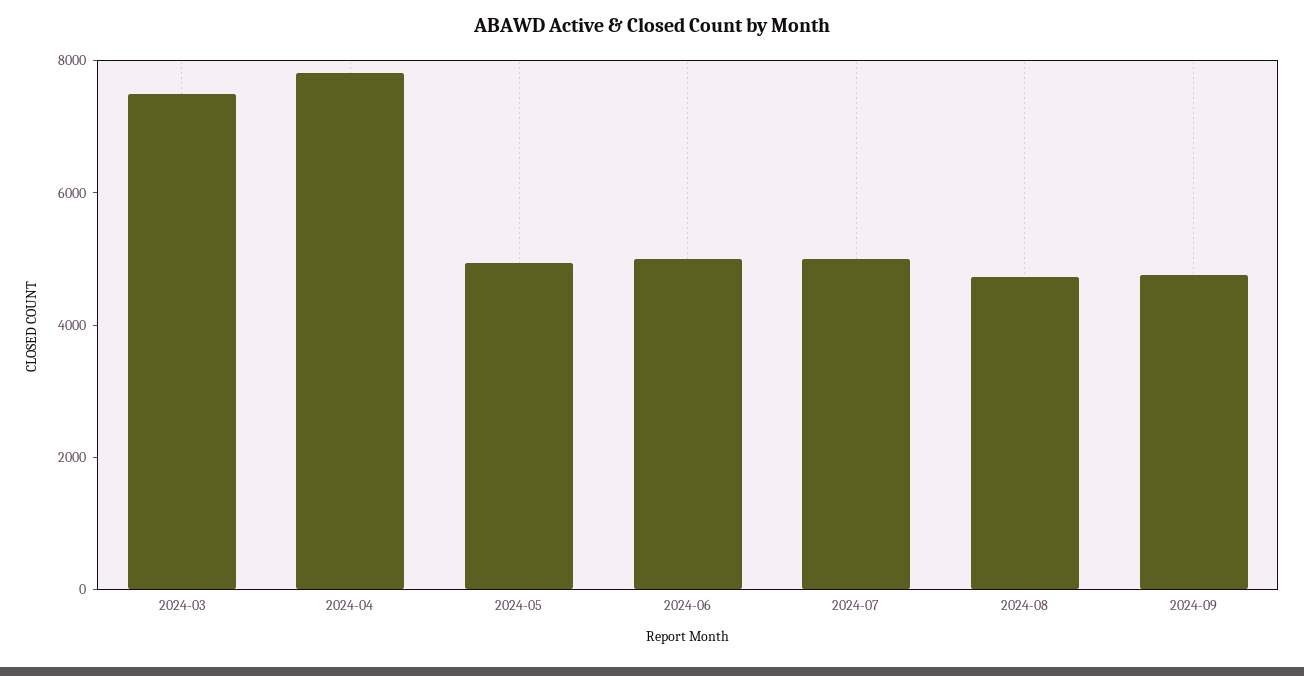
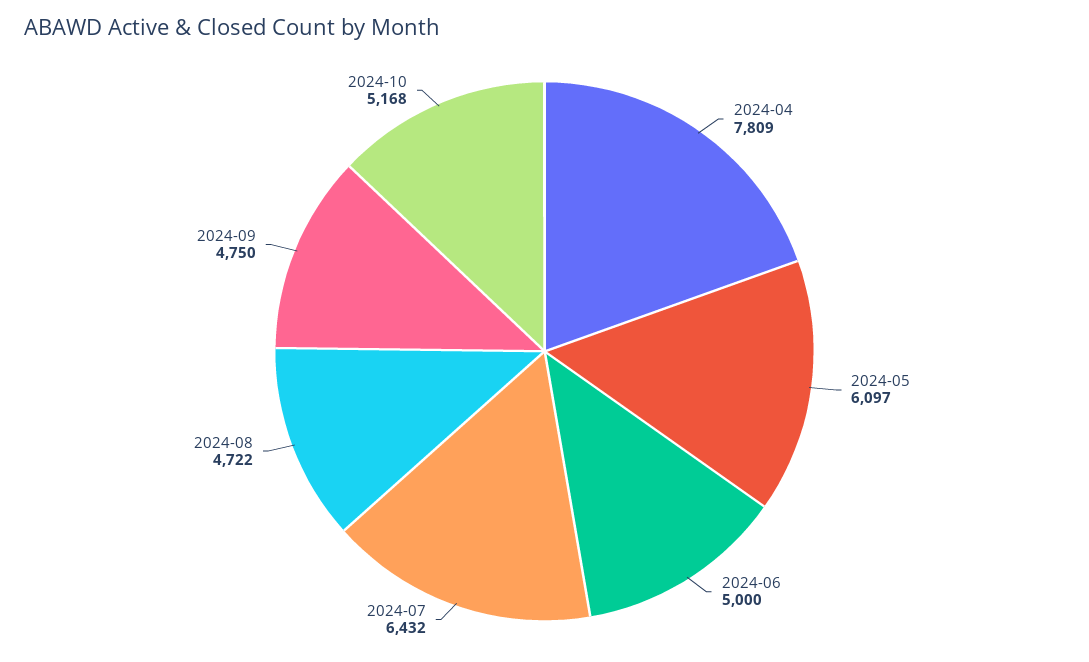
2024-03: 7500 -> none
2024-05: 5000 -> 6097
2024-07: 5000 -> 6432
2024-10: none -> 5168

